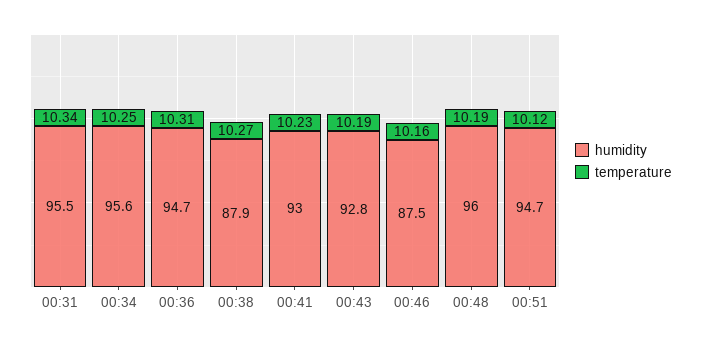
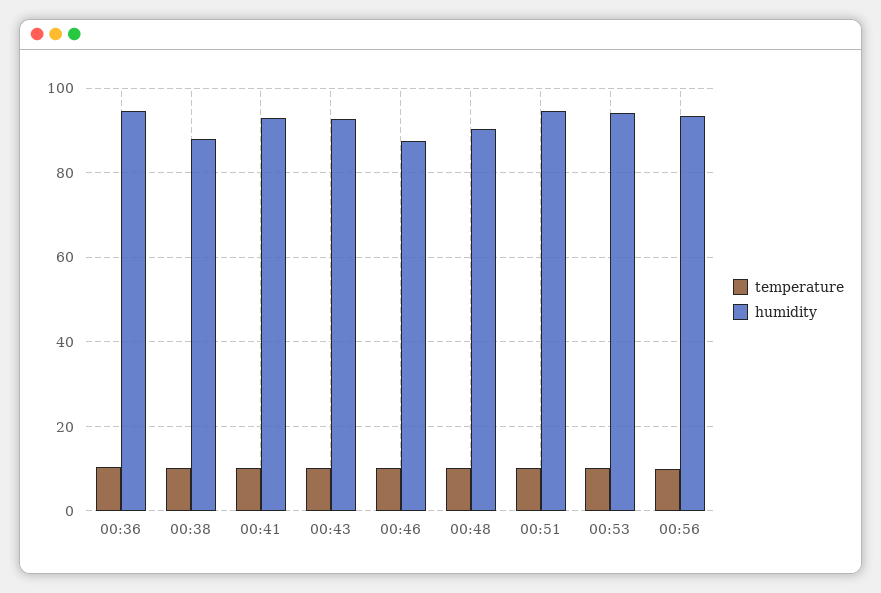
humidity, 00:31: 95.5 -> none
temperature, 00:31: 10.34 -> none
humidity, 00:34: 95.6 -> none
temperature, 00:34: 10.25 -> none
humidity, 00:48: 96 -> 90
temperature, 00:53: none -> 10
humidity, 00:53: none -> 94
temperature, 00:56: none -> 10
humidity, 00:56: none -> 94

